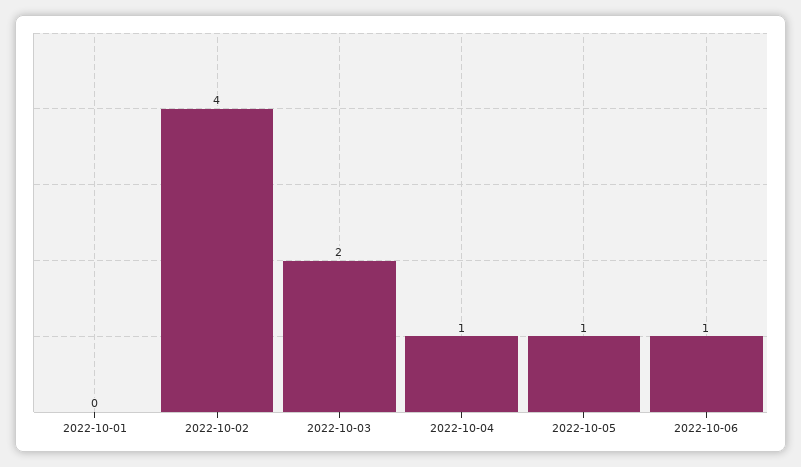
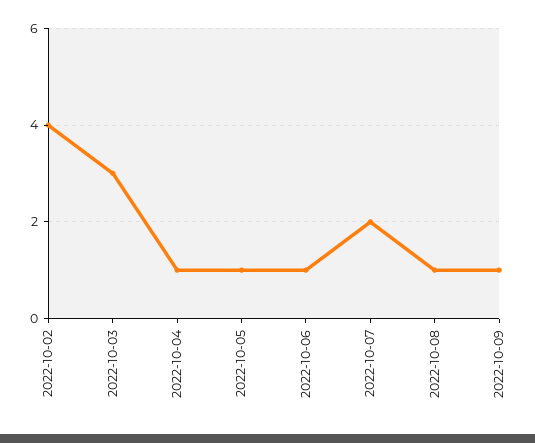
2022-10-01: 0 -> none
2022-10-03: 2 -> 3
2022-10-07: none -> 2
2022-10-08: none -> 1
2022-10-09: none -> 1

